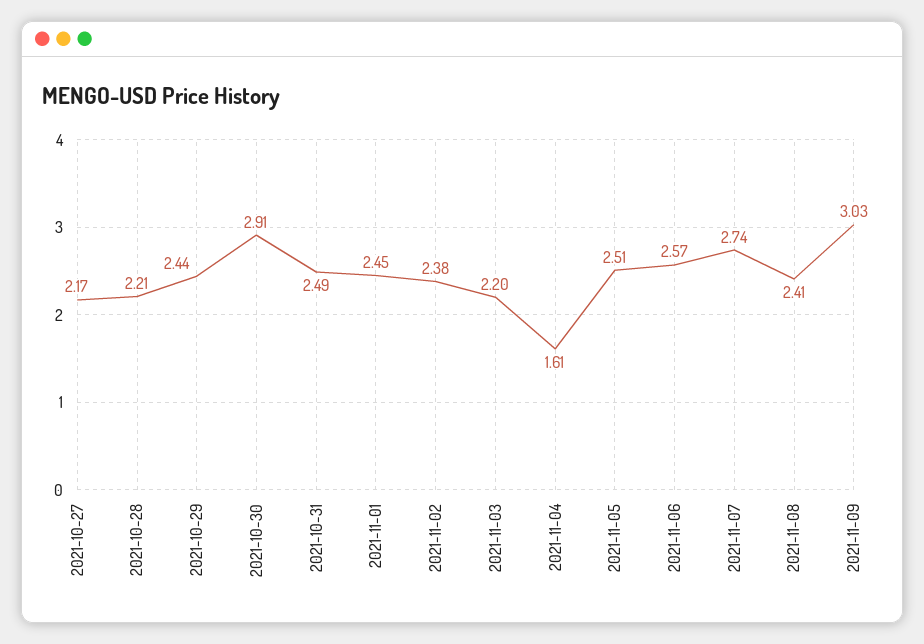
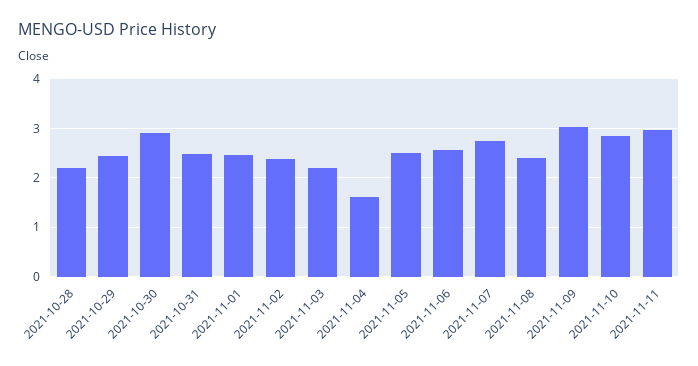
2021-10-27: 2.17 -> none
2021-11-10: none -> 2.8
2021-11-11: none -> 3

